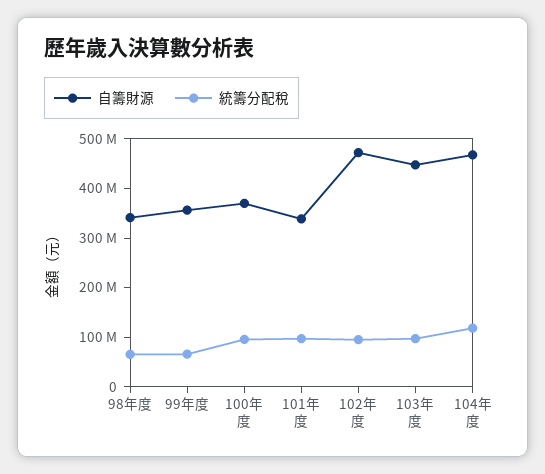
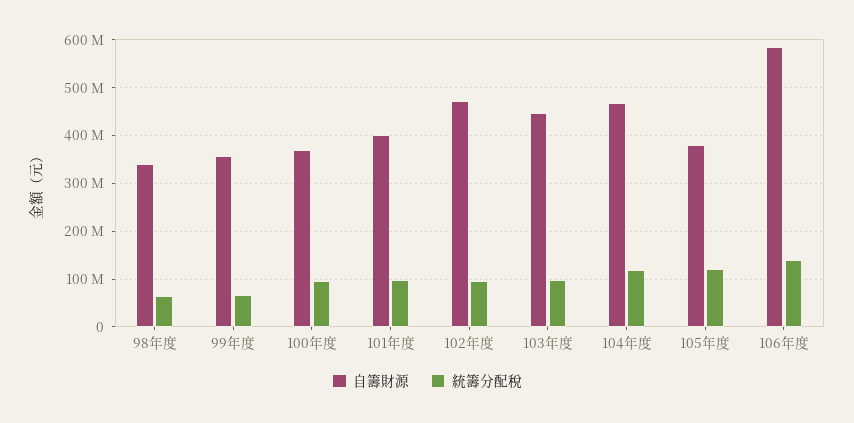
自籌財源, 101年度: 340000000 -> 400000000
自籌財源, 105年度: none -> 380000000
統籌分配稅, 105年度: none -> 120000000
自籌財源, 106年度: none -> 580000000
統籌分配稅, 106年度: none -> 140000000

